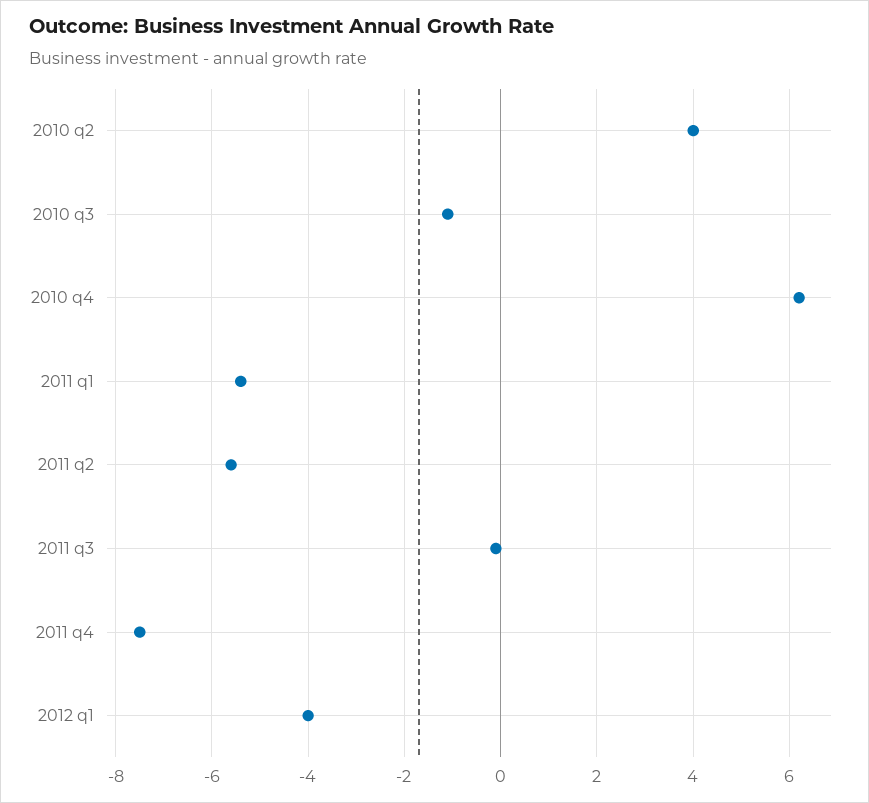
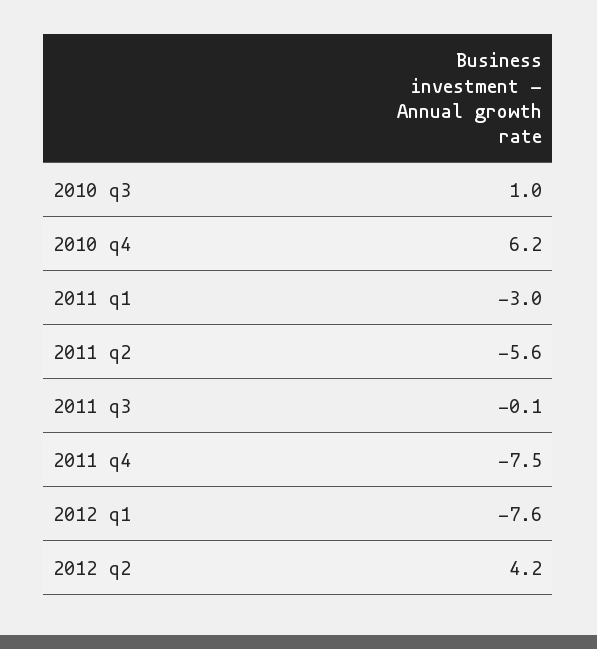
2010 q2: 4 -> none
2010 q3: -1 -> 1
2011 q1: -5.5 -> -3
2012 q1: -4 -> -7.6
2012 q2: none -> 4.2

